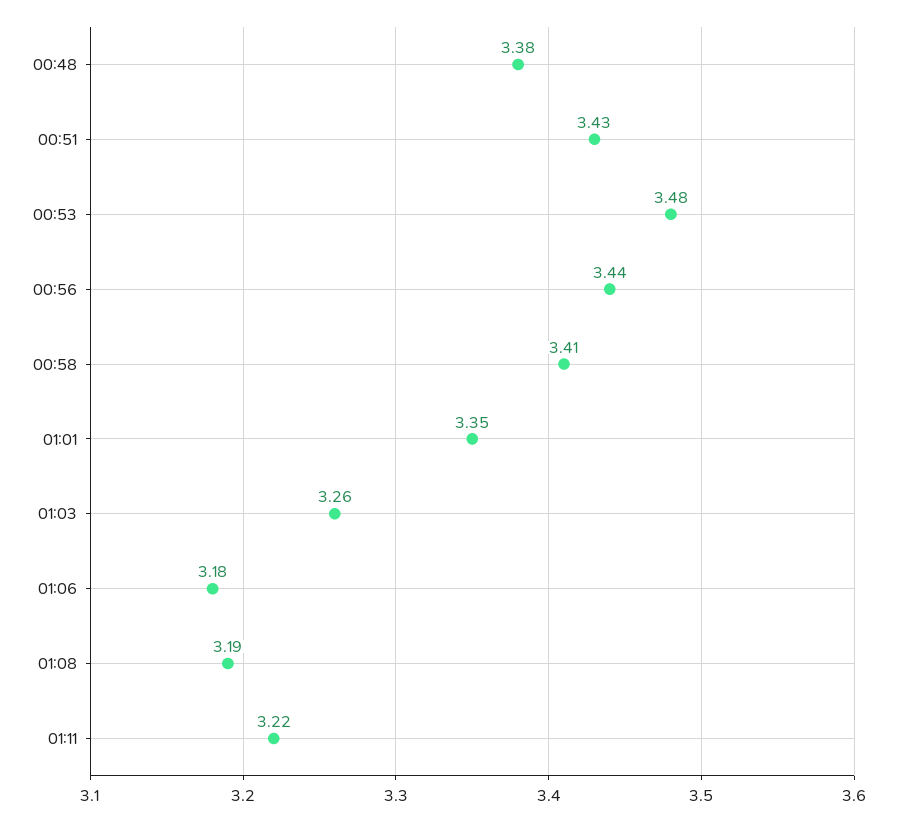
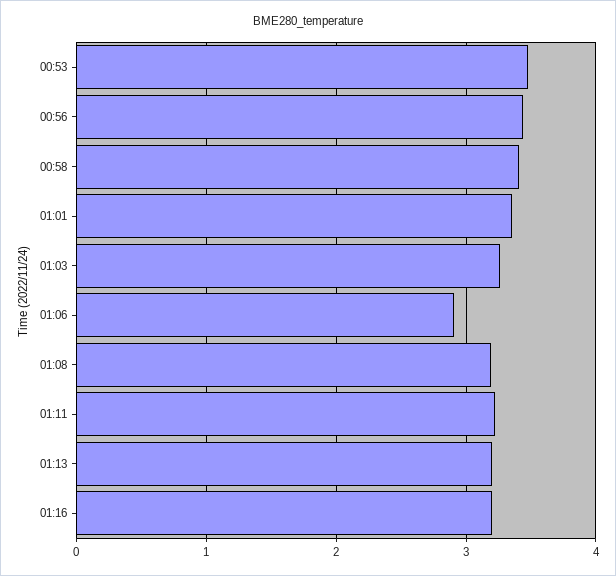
00:48: 3.38 -> none
00:51: 3.43 -> none
01:06: 3.18 -> 2.9
01:13: none -> 3.2
01:16: none -> 3.2

